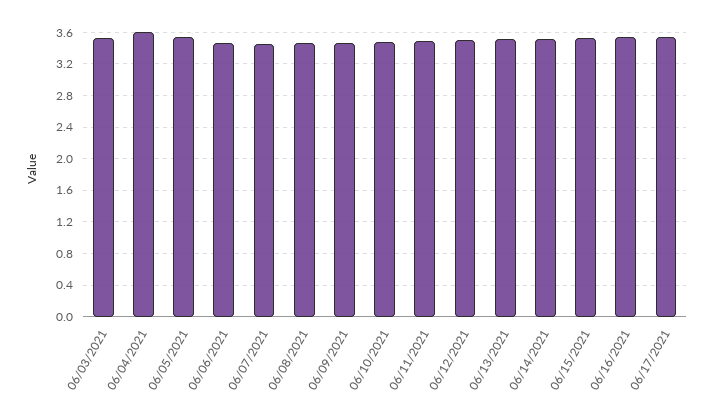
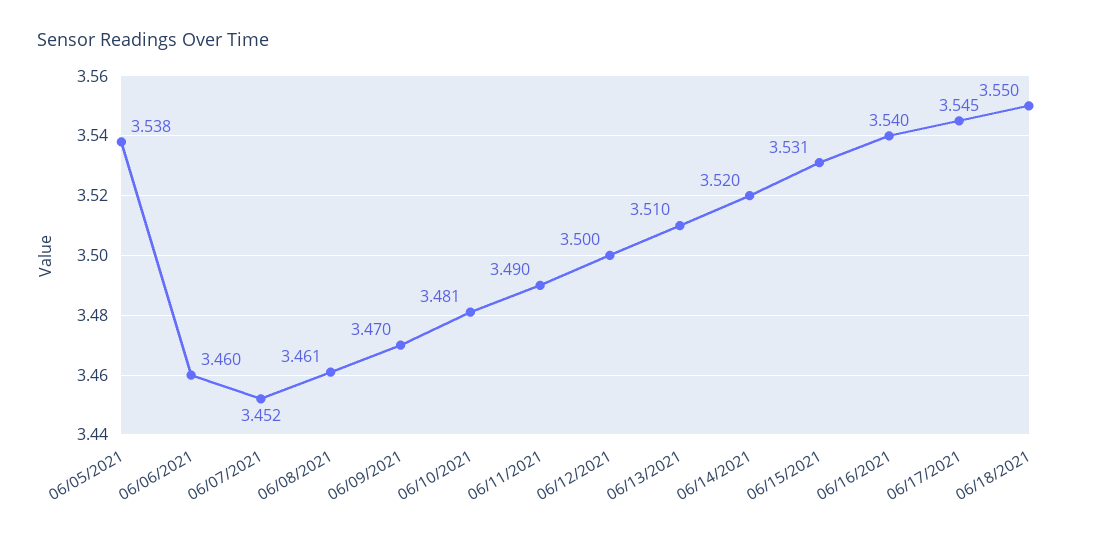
06/03/2021: 3.5 -> none
06/04/2021: 3.6 -> none
06/18/2021: none -> 3.55

